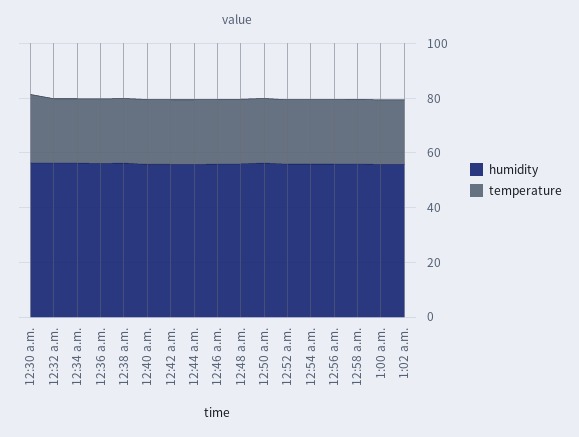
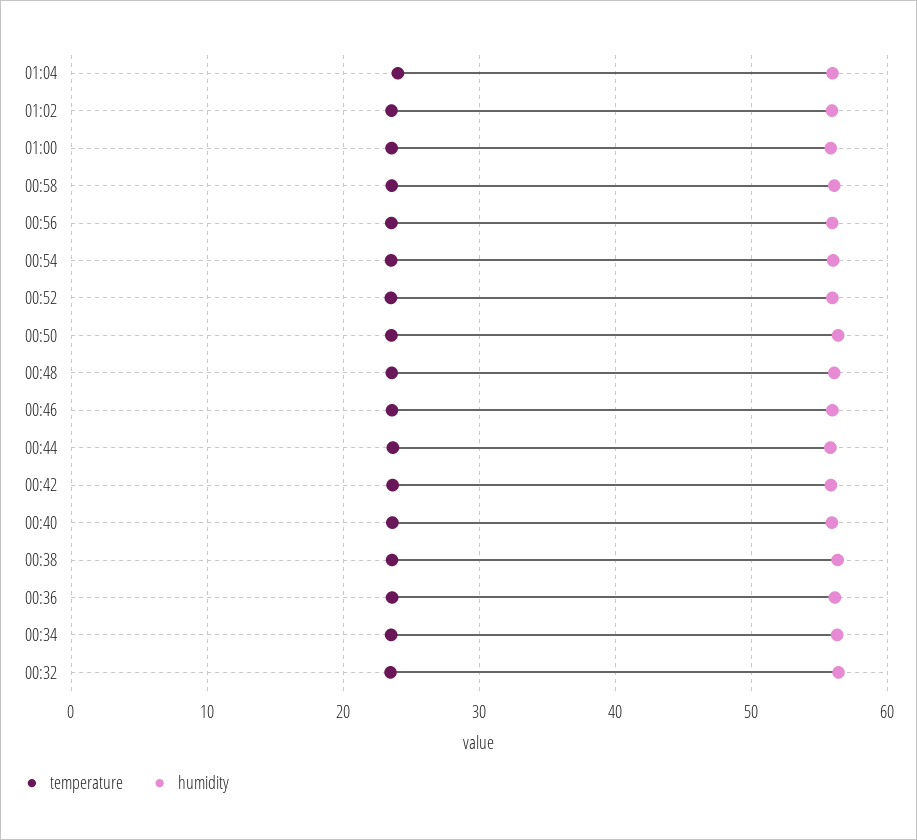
humidity, 12:30 a.m.: 55 -> none
temperature, 12:30 a.m.: 25 -> none
temperature, 01:04: none -> 24
humidity, 01:04: none -> 56

